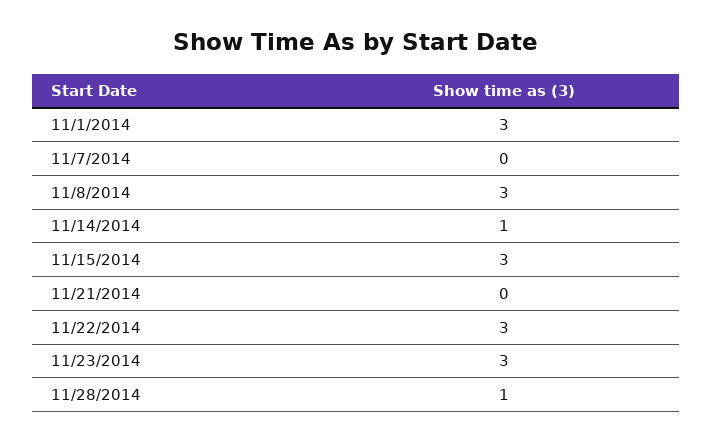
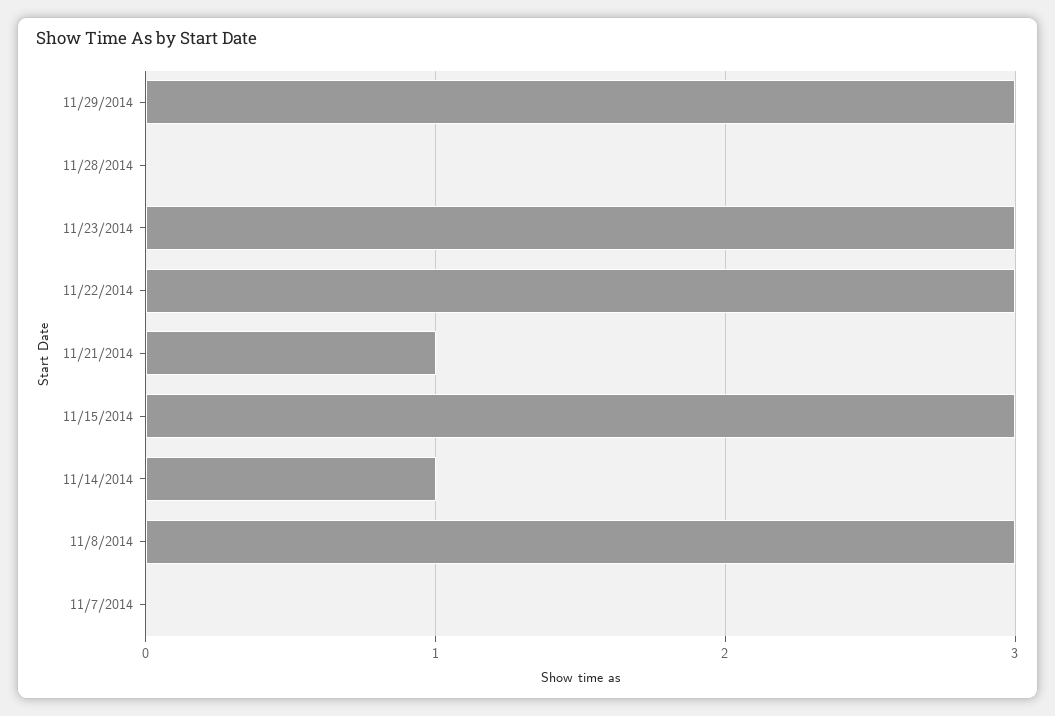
11/1/2014: 3 -> none
11/21/2014: 0 -> 1
11/28/2014: 1 -> 0
11/29/2014: none -> 3

